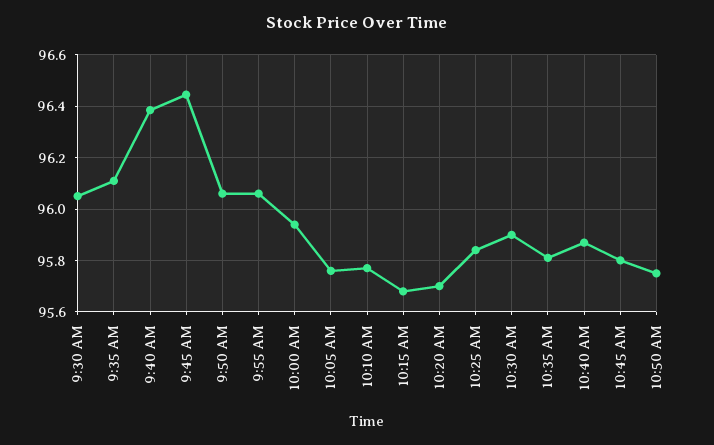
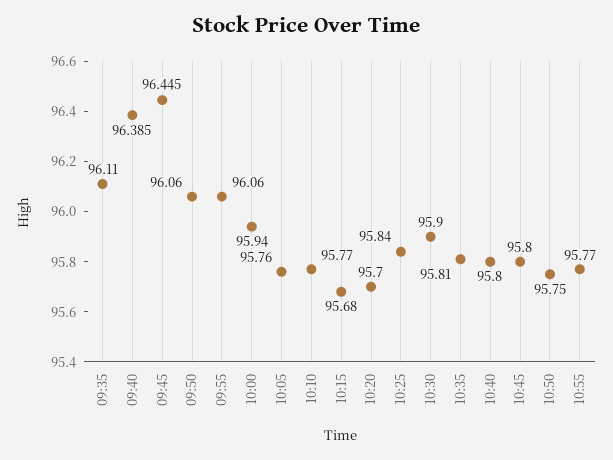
9:30 AM: 96.05 -> none
10:40 AM: 95.875 -> 95.8
10:55: none -> 95.77

